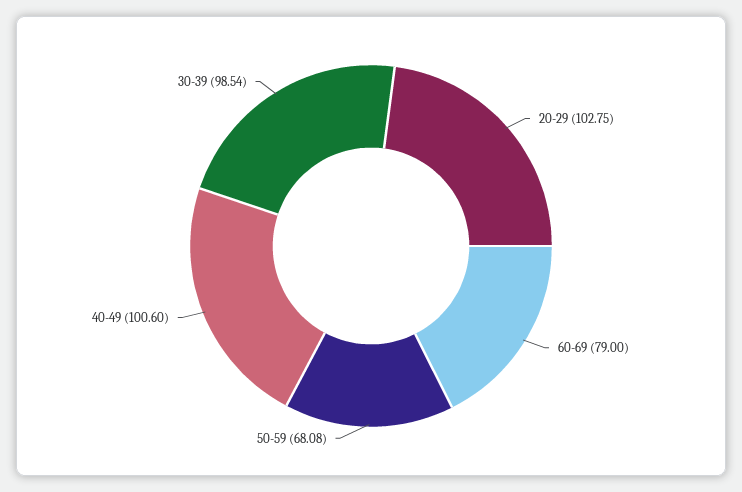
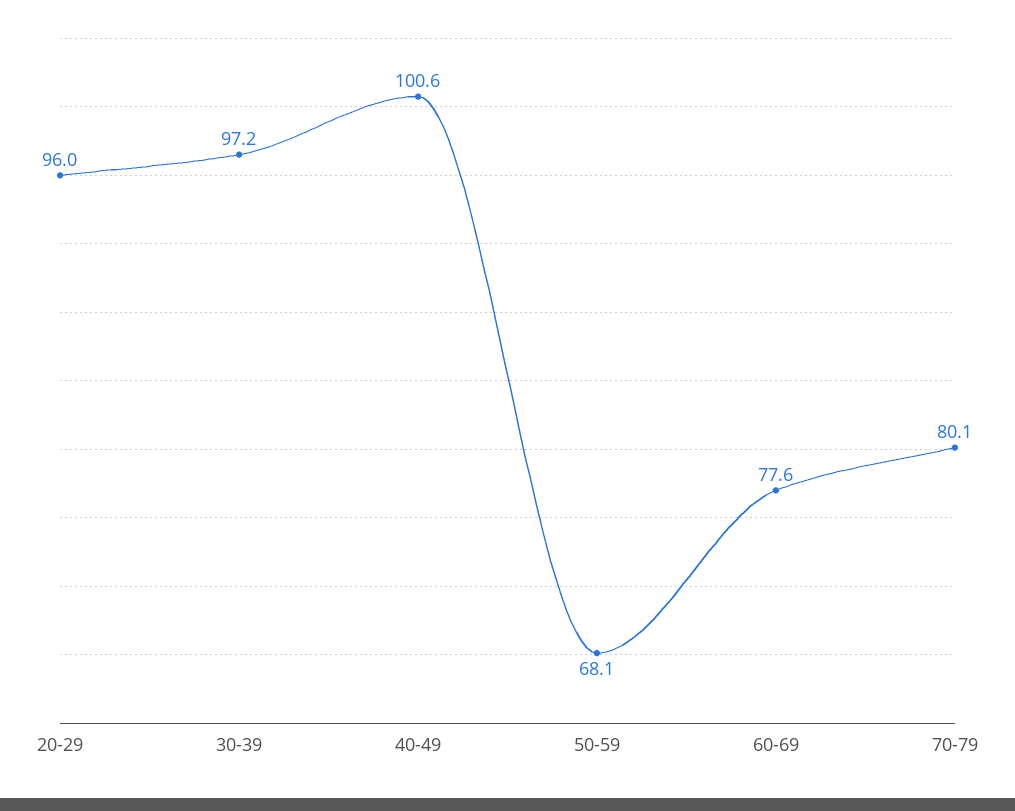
20-29: 102.75 -> 96
60-69: 79 -> 77.6
30-39: 98.54 -> 97.2
70-79: none -> 80.1

